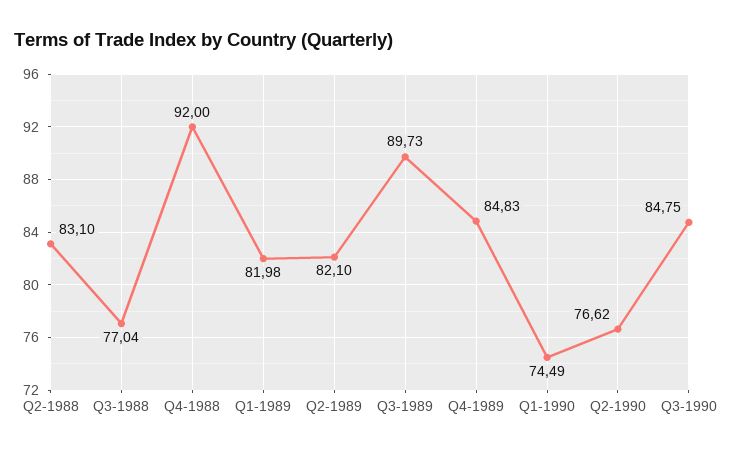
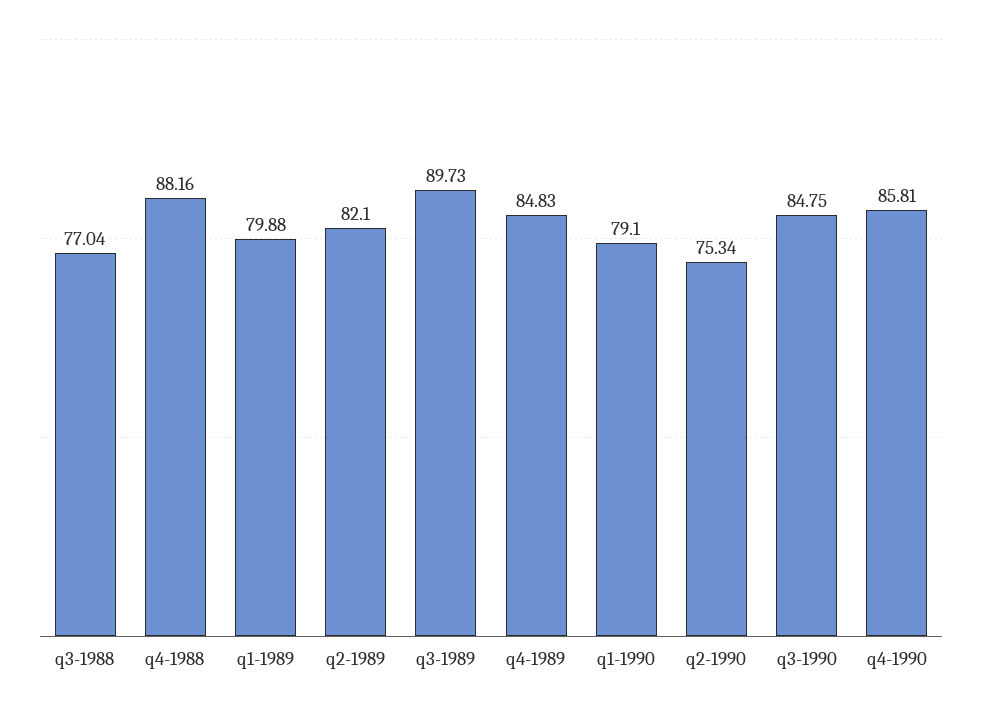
Q2-1988: 83.1 -> none
Q4-1988: 92 -> 88.16
Q1-1989: 81.98 -> 79.88
Q1-1990: 74.49 -> 79.1
Q2-1990: 76.62 -> 75.34
q4-1990: none -> 85.81

